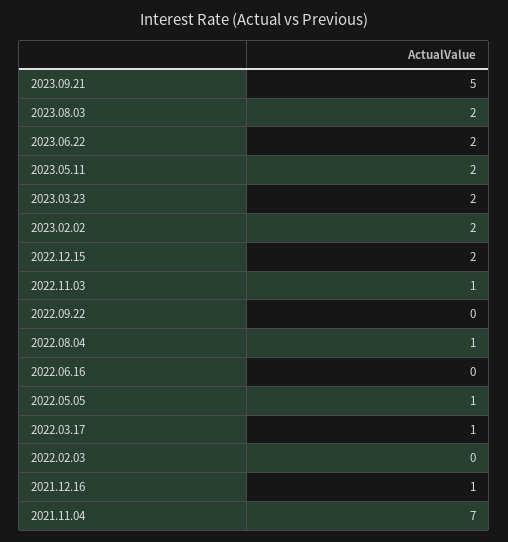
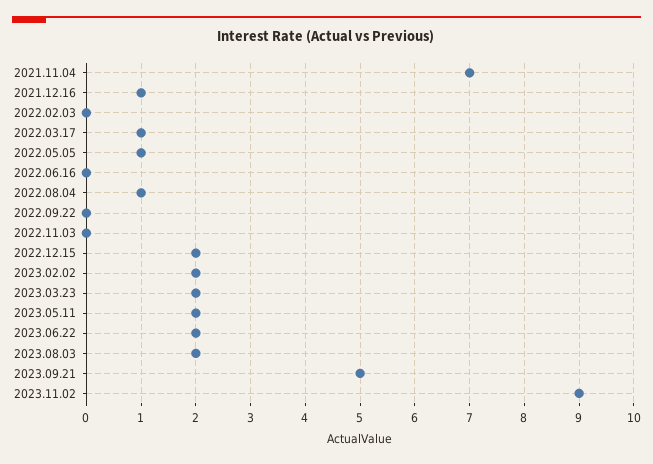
2022.11.03: 1 -> 0
2023.11.02: none -> 9

